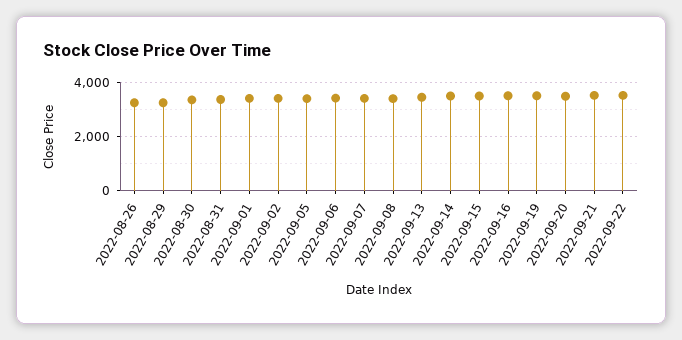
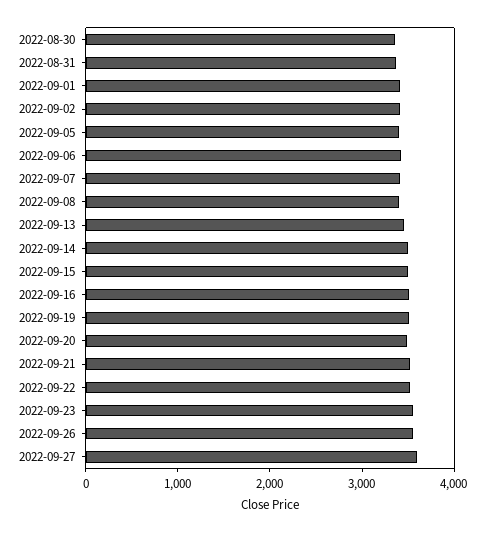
2022-08-26: 3250 -> none
2022-08-29: 3250 -> none
2022-09-23: none -> 3600
2022-09-26: none -> 3600
2022-09-27: none -> 3600

